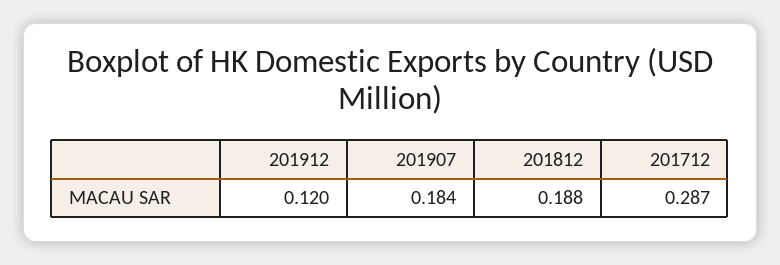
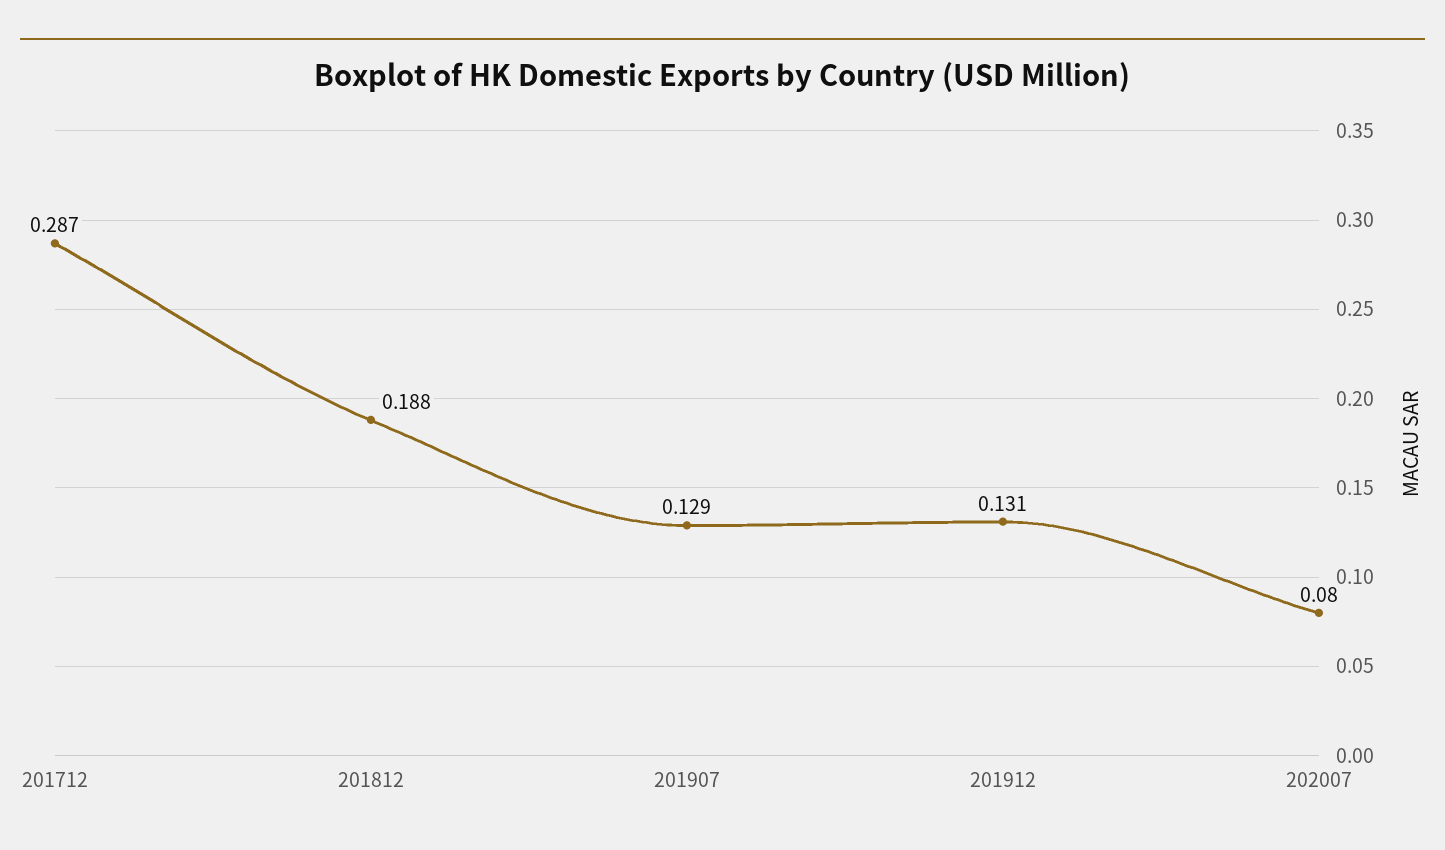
201912: 0.12 -> 0.131
201907: 0.184 -> 0.129
202007: none -> 0.08

